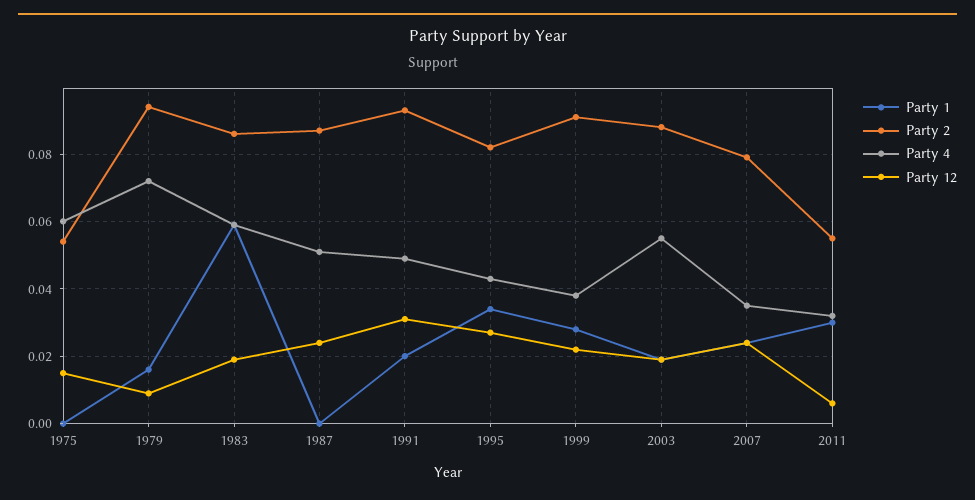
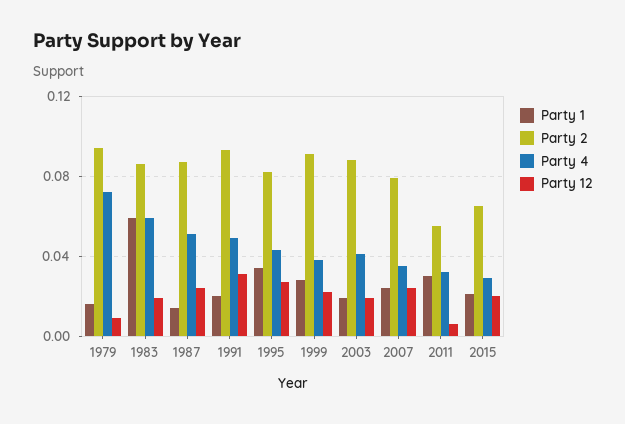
Party 1, 1975: 0 -> none
Party 2, 1975: 0.055 -> none
Party 4, 1975: 0.06 -> none
Party 12, 1975: 0.015 -> none
Party 1, 1987: 0 -> 0.015
Party 4, 2003: 0.055 -> 0.04
Party 1, 2015: none -> 0.02
Party 2, 2015: none -> 0.065
Party 4, 2015: none -> 0.03
Party 12, 2015: none -> 0.02

